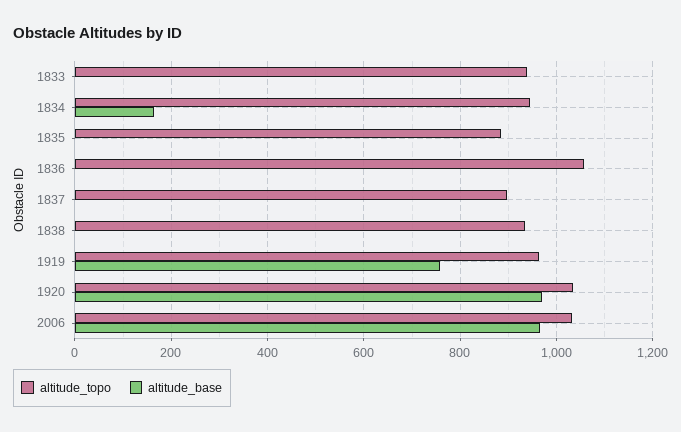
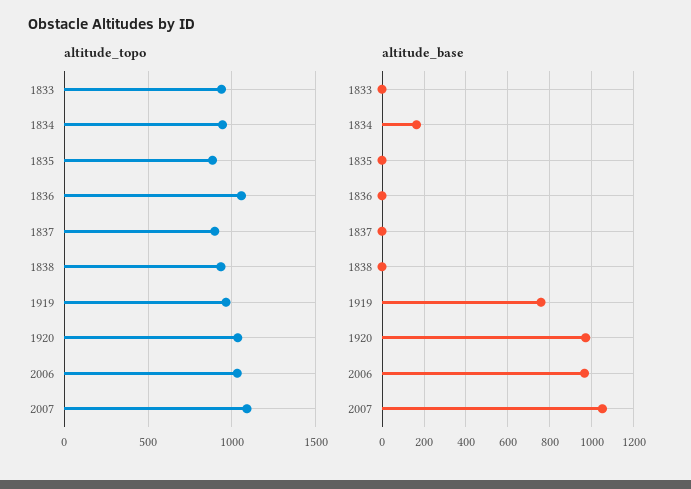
altitude_topo, 2007: none -> 1100
altitude_base, 2007: none -> 1050

